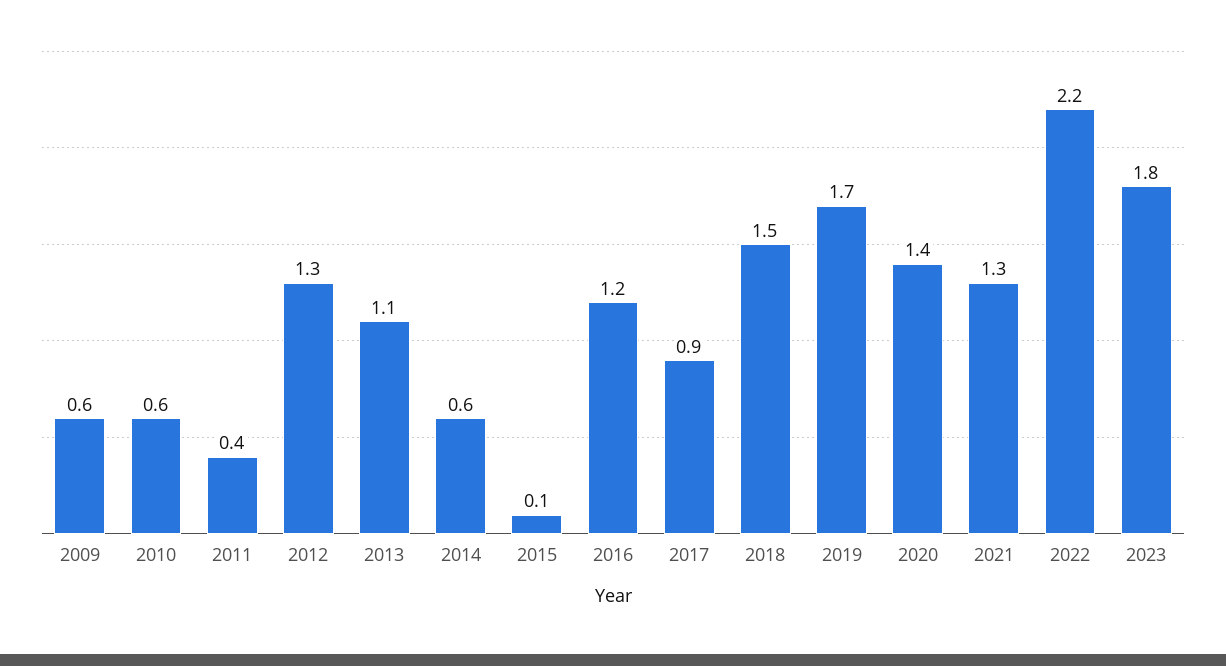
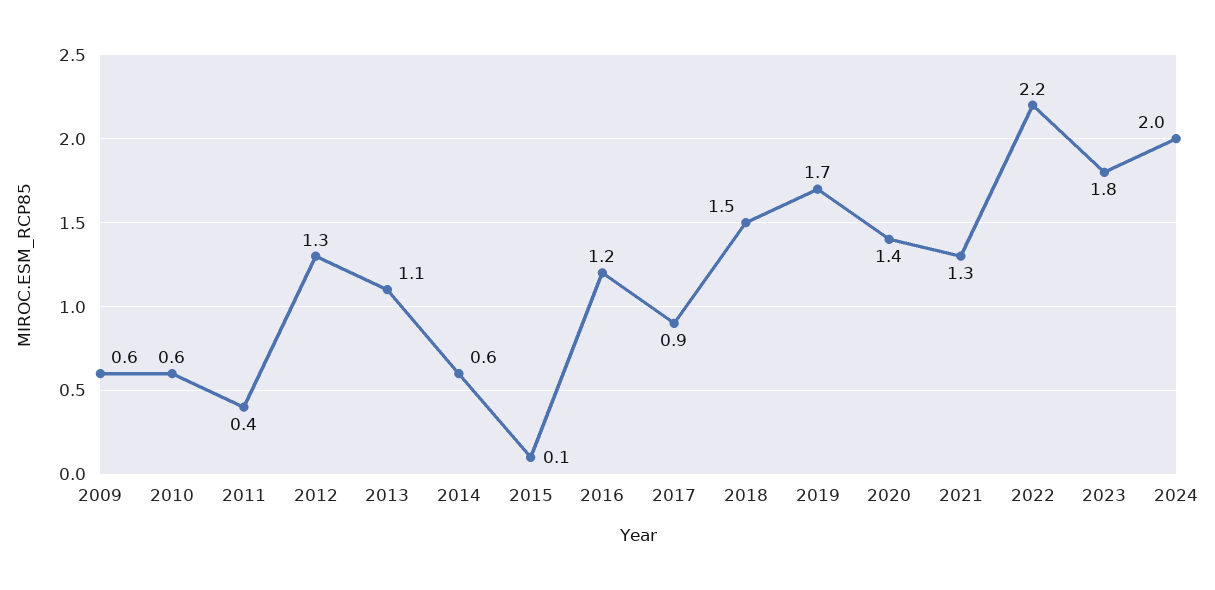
2024: none -> 2

